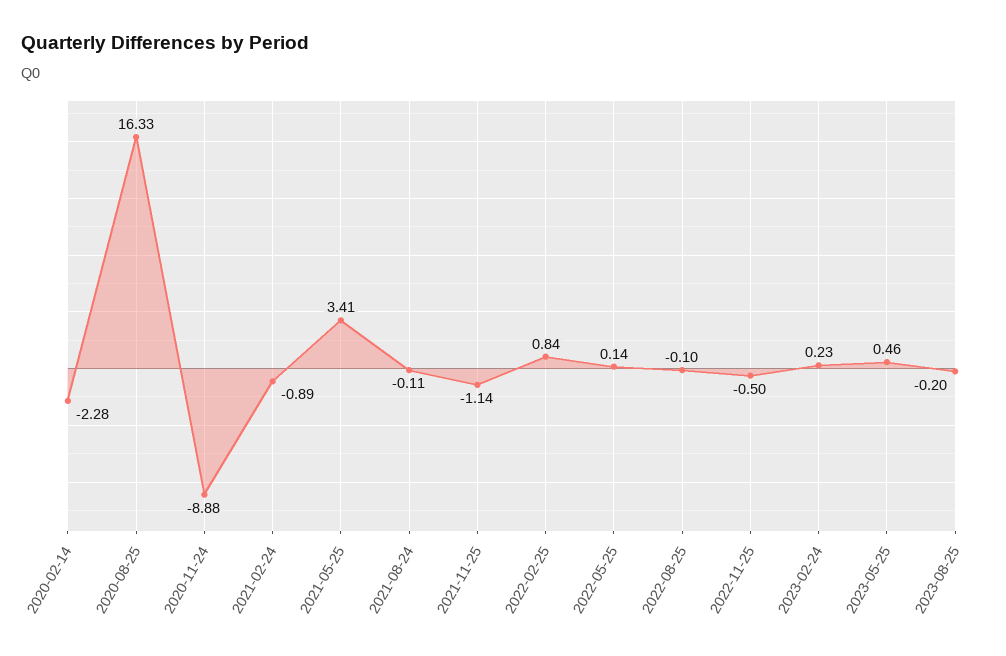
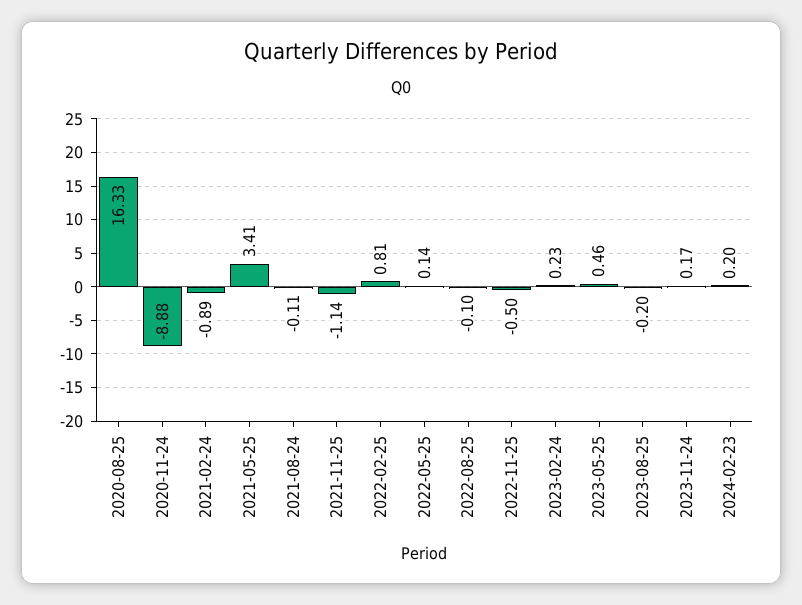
2020-02-14: -2.28 -> none
2022-02-25: 0.84 -> 0.81
2023-11-24: none -> 0.17
2024-02-23: none -> 0.2

